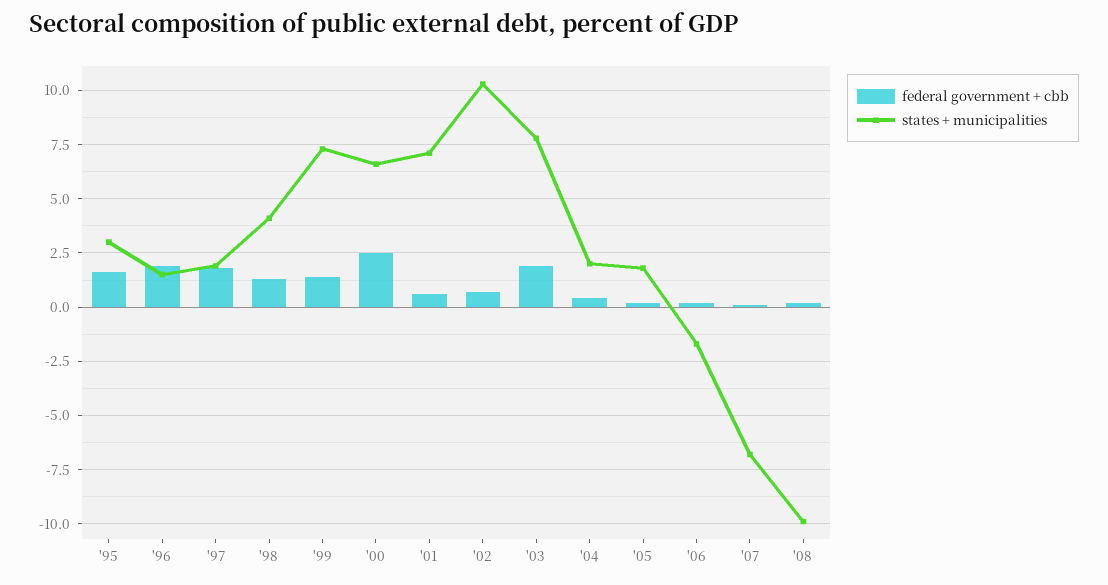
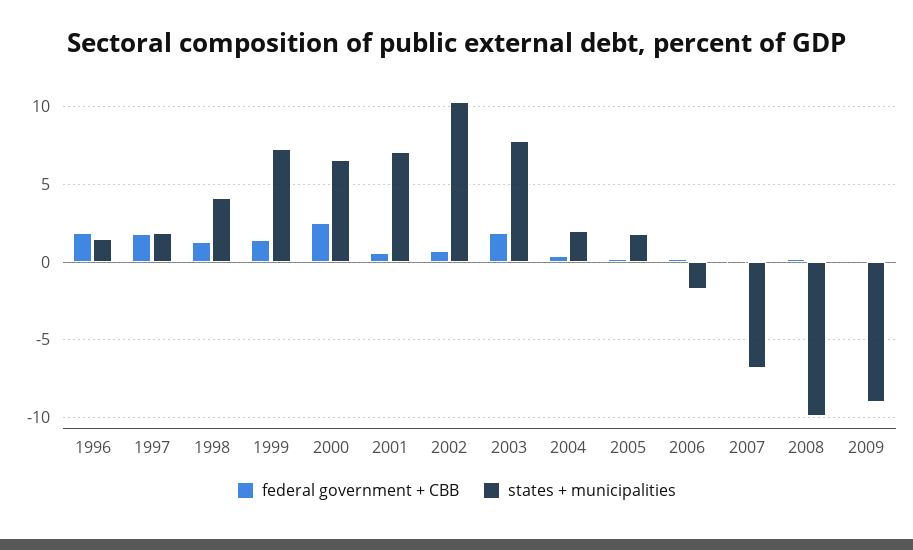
federal government + cbb, '95: 1.5 -> none
states + municipalities, '95: 3 -> none
federal government + cbb, 2009: none -> 0
states + municipalities, 2009: none -> -9

